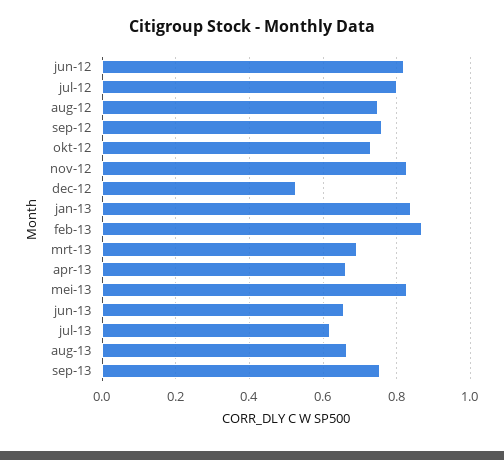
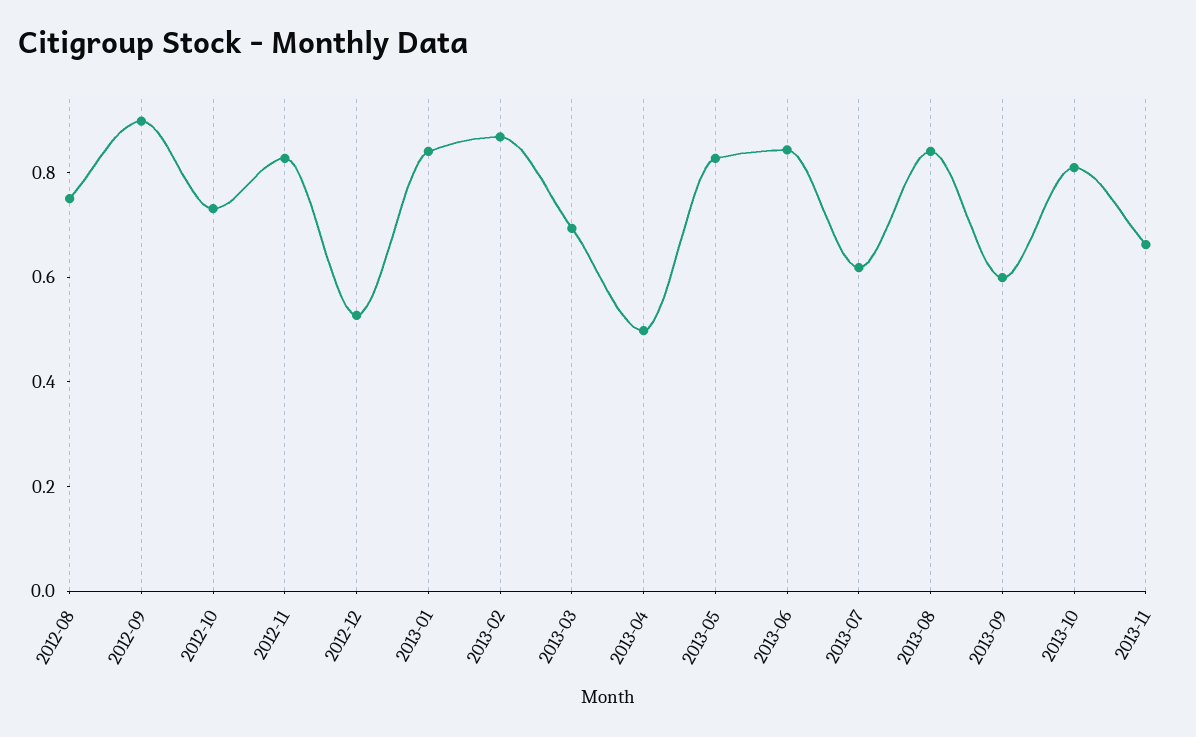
jun-12: 0.82 -> none
jul-12: 0.8 -> none
sep-12: 0.76 -> 0.9
apr-13: 0.66 -> 0.5
jun-13: 0.66 -> 0.85
aug-13: 0.66 -> 0.85
sep-13: 0.76 -> 0.6
2013-10: none -> 0.8
2013-11: none -> 0.65

